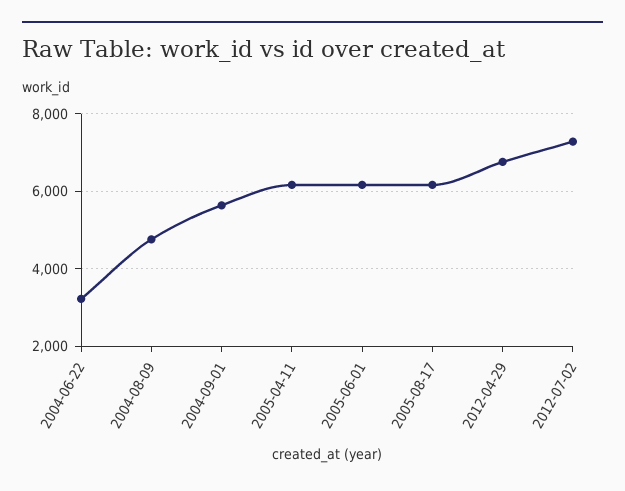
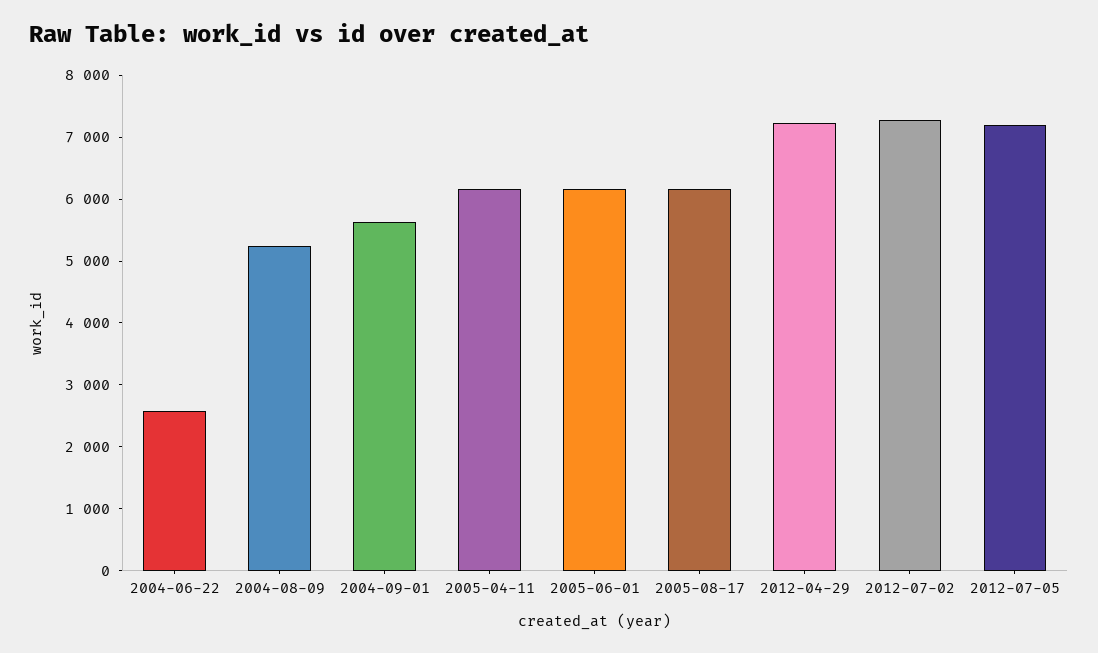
2004-06-22: 3200 -> 2600
2004-08-09: 4800 -> 5200
2012-04-29: 6800 -> 7200
2012-07-05: none -> 7200

